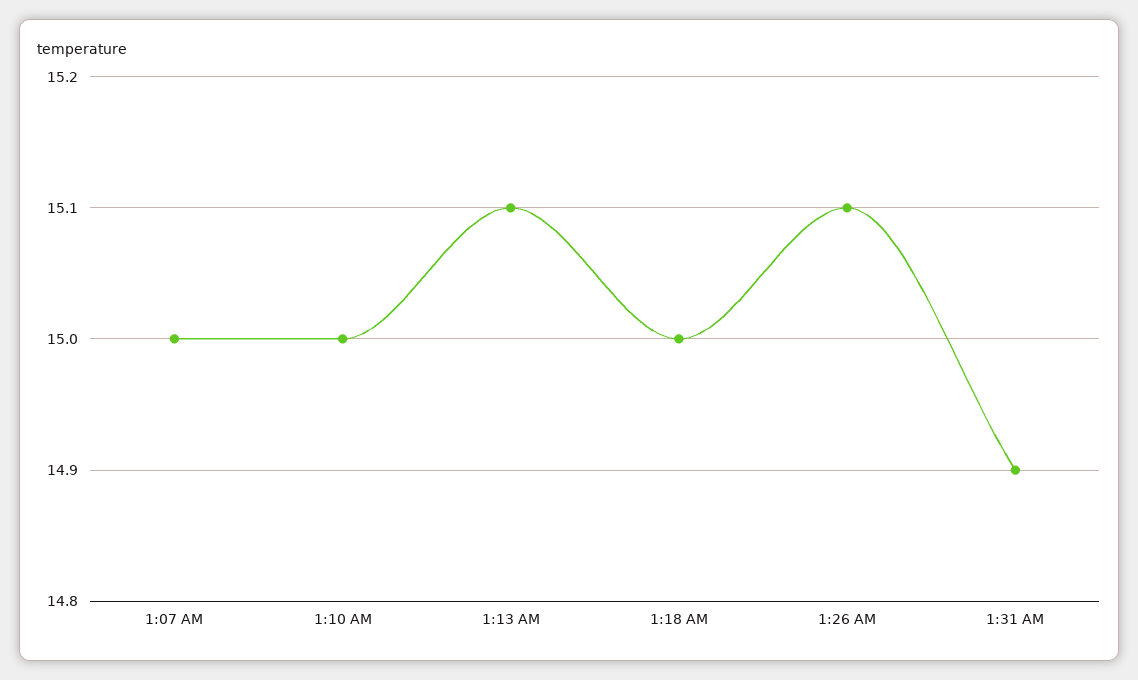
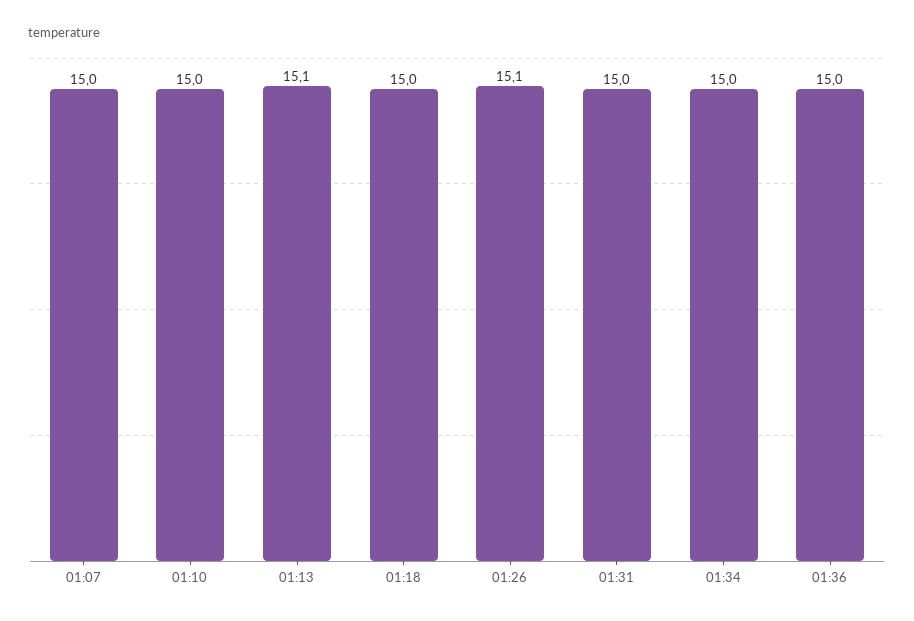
1:31 AM: 14.9 -> 15
01:34: none -> 15
01:36: none -> 15

